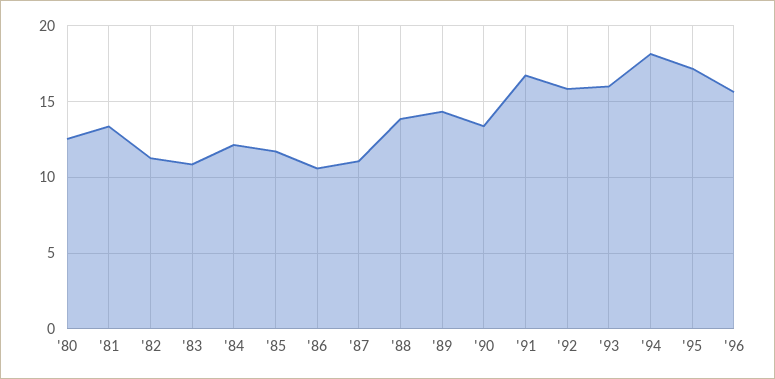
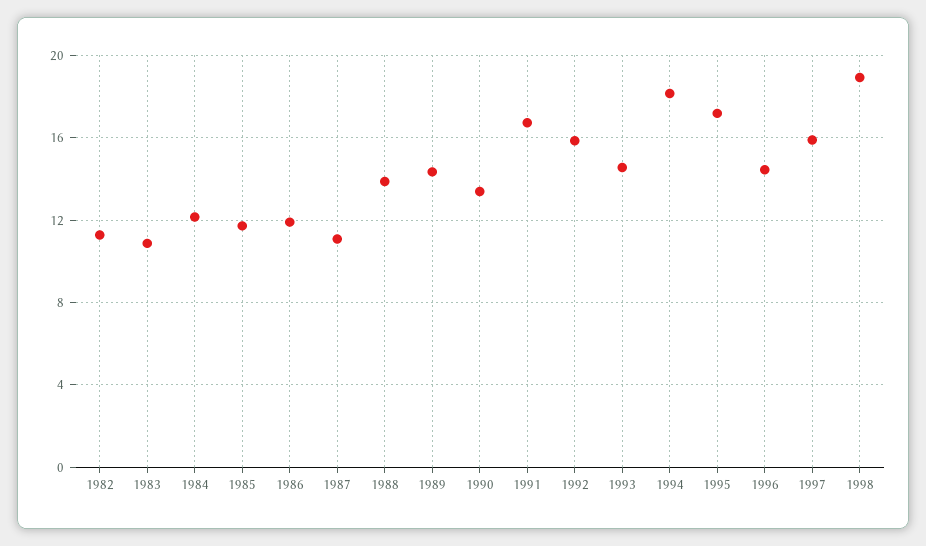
'80: 12.5 -> none
'81: 13.5 -> none
'86: 10.5 -> 12
'93: 16 -> 14.5
'96: 15.5 -> 14.5
1997: none -> 16
1998: none -> 19

